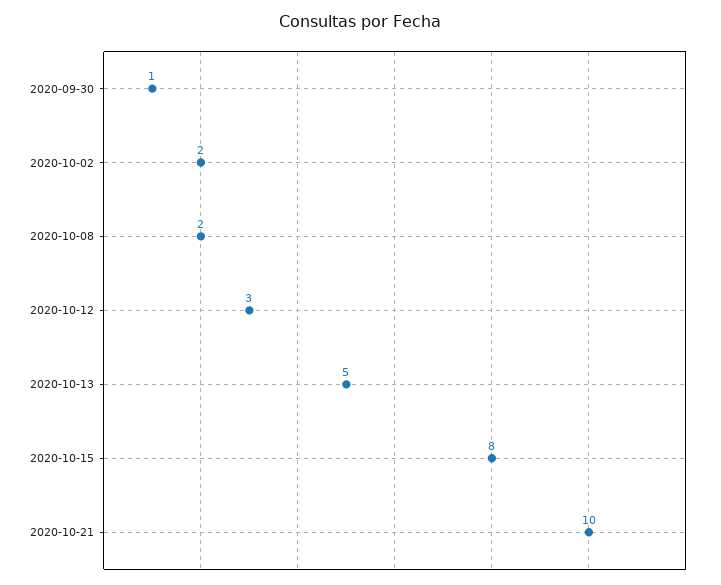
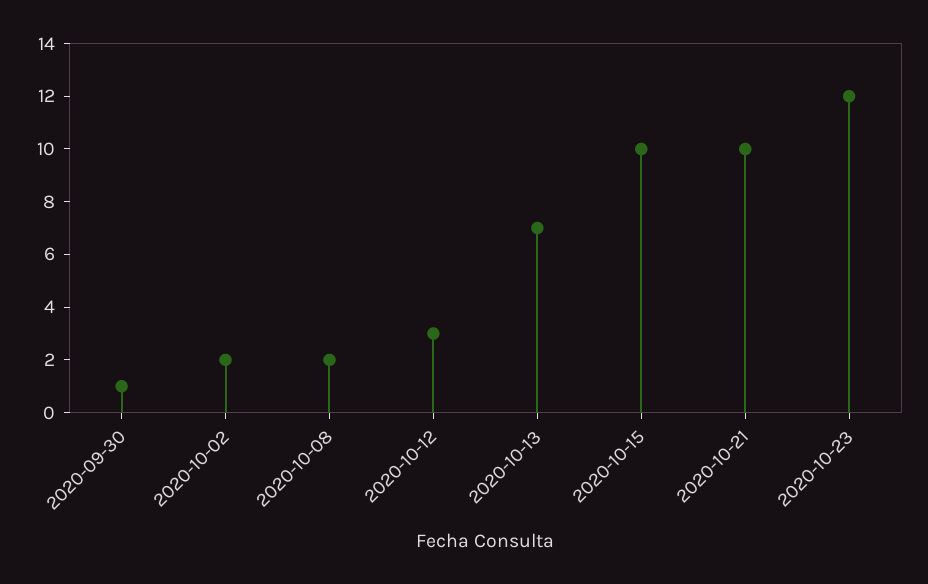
2020-10-13: 5 -> 7
2020-10-15: 8 -> 10
2020-10-23: none -> 12

